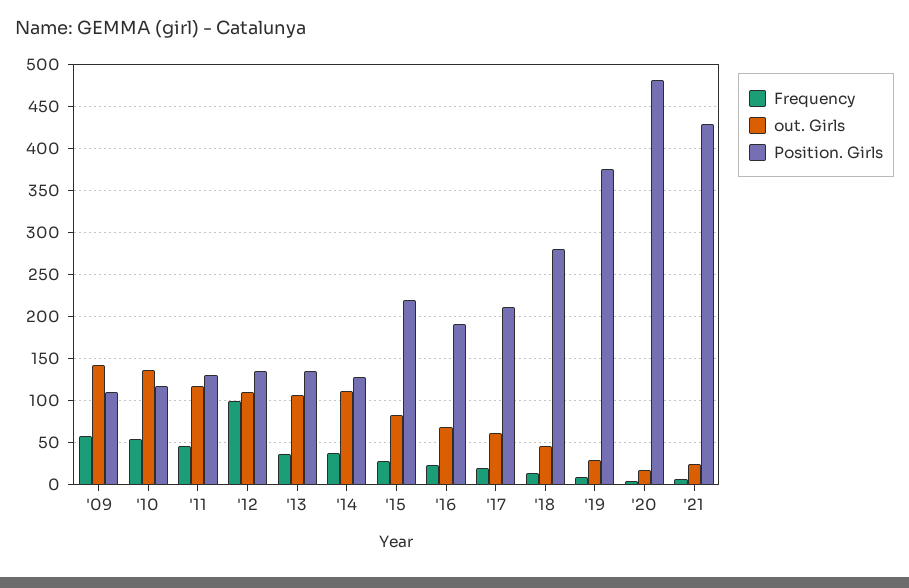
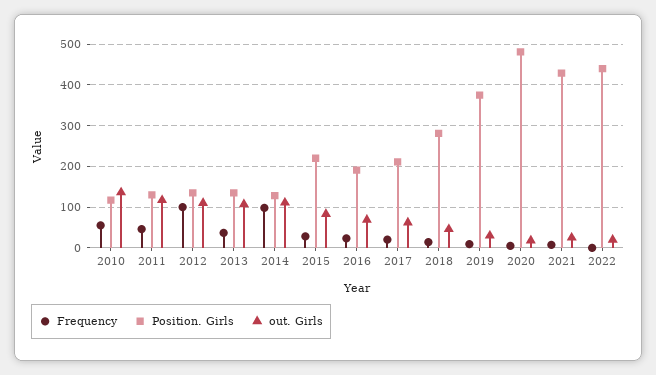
Frequency, '09: 60 -> none
out. Girls, '09: 140 -> none
Position. Girls, '09: 110 -> none
Frequency, '14: 40 -> 100
Frequency, 2022: none -> 0
Position. Girls, 2022: none -> 440
out. Girls, 2022: none -> 20

